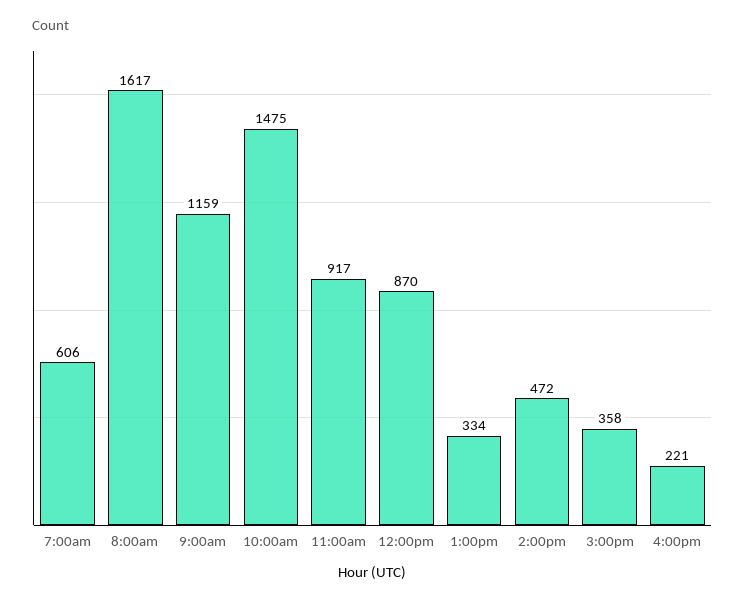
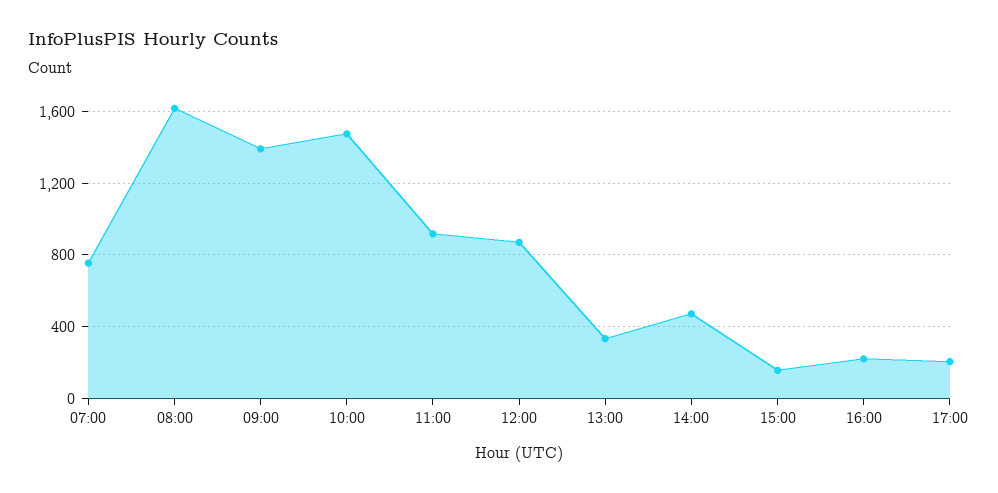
7:00am: 606 -> 750
9:00am: 1159 -> 1400
3:00pm: 358 -> 150
17:00: none -> 200

